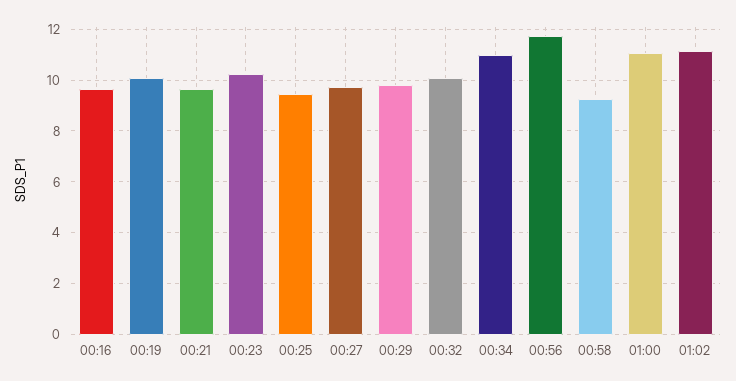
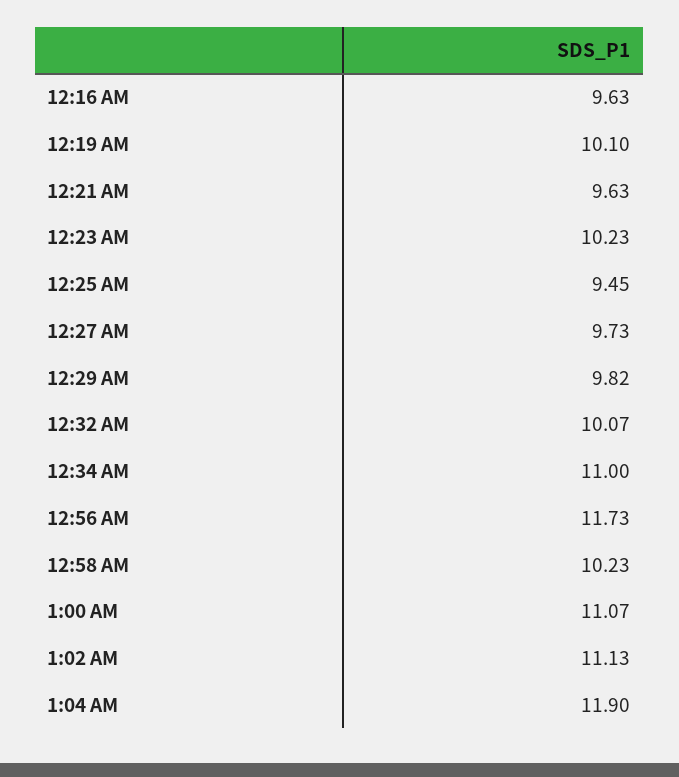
00:58: 9.25 -> 10.23
1:04 AM: none -> 11.9

